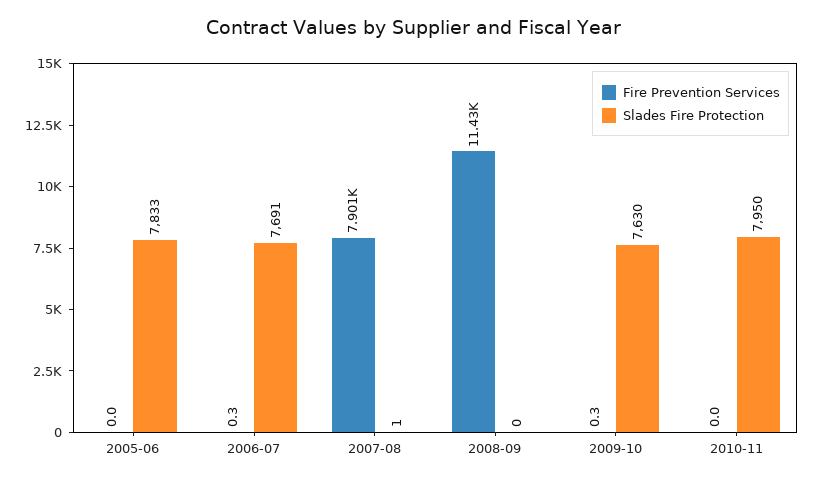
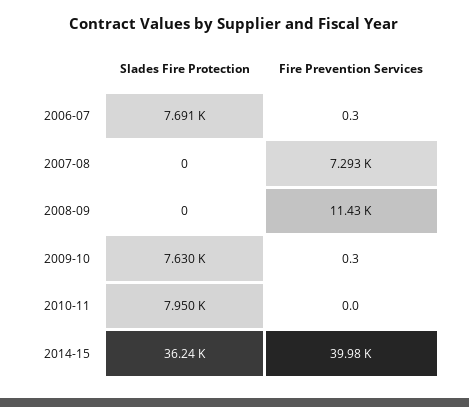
Fire Prevention Services, 2005-06: 0 -> none
Slades Fire Protection, 2005-06: 7833 -> none
Fire Prevention Services, 2007-08: 7901 -> 7293
Slades Fire Protection, 2007-08: 1 -> 0
Slades Fire Protection, 2014-15: none -> 36240
Fire Prevention Services, 2014-15: none -> 39980

